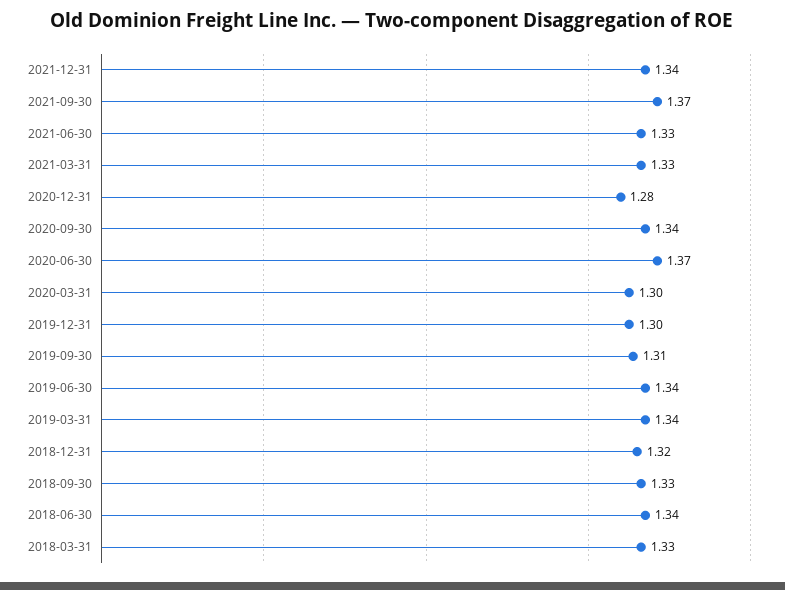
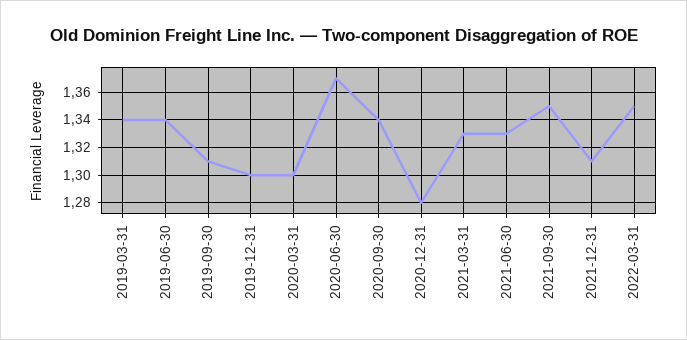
2021-12-31: 1.34 -> 1.31
2021-09-30: 1.37 -> 1.35
2018-12-31: 1.32 -> none
2018-09-30: 1.33 -> none
2018-06-30: 1.34 -> none
2018-03-31: 1.33 -> none
2022-03-31: none -> 1.35

